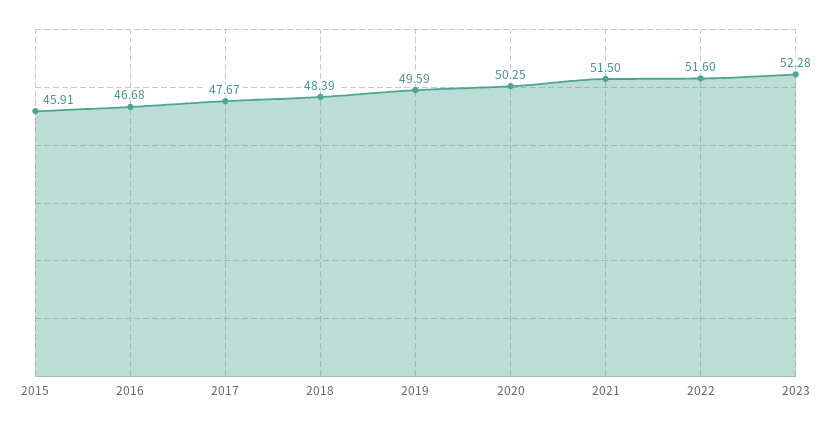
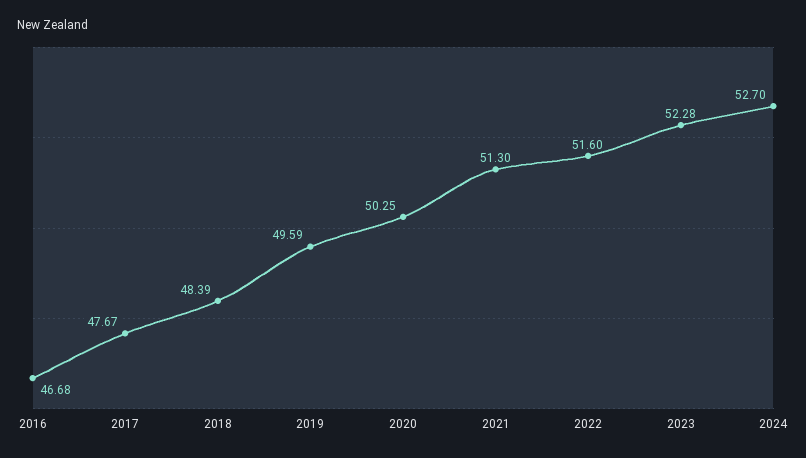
2015: 45.91 -> none
2021: 51.5 -> 51.3
2024: none -> 52.7

